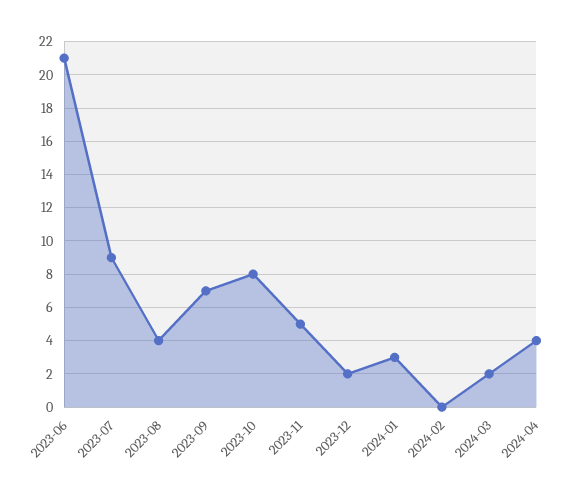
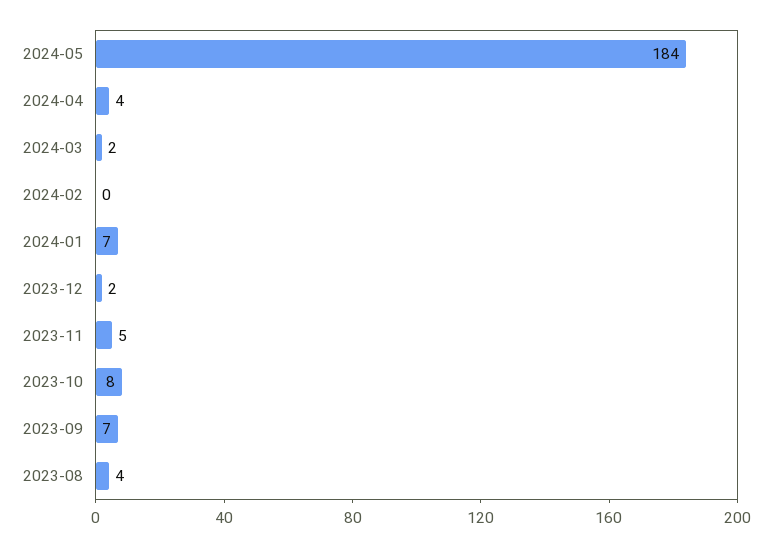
2023-06: 21 -> none
2023-07: 9 -> none
2024-01: 3 -> 7
2024-05: none -> 184

